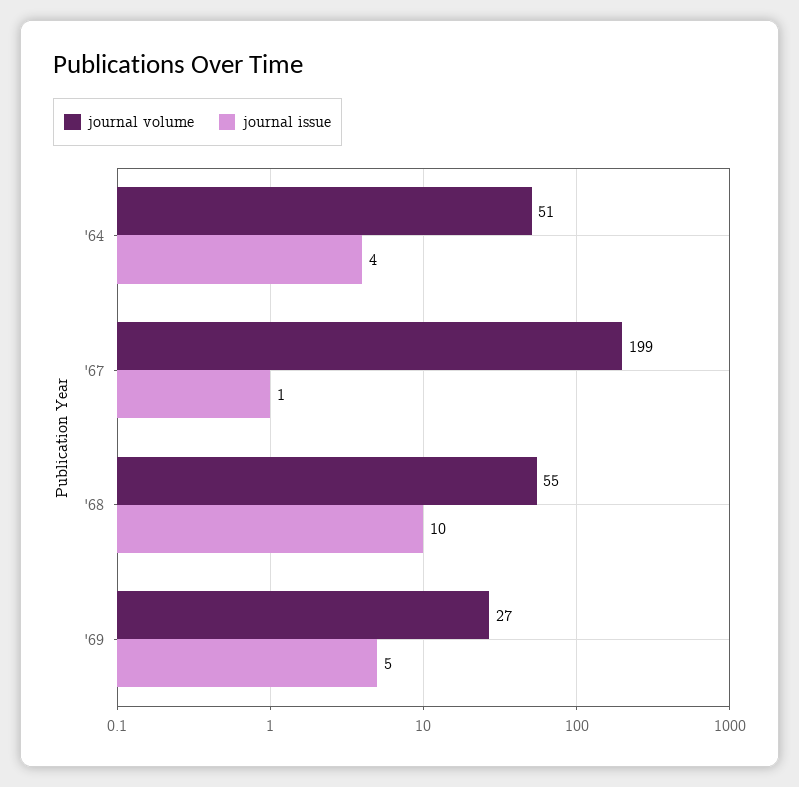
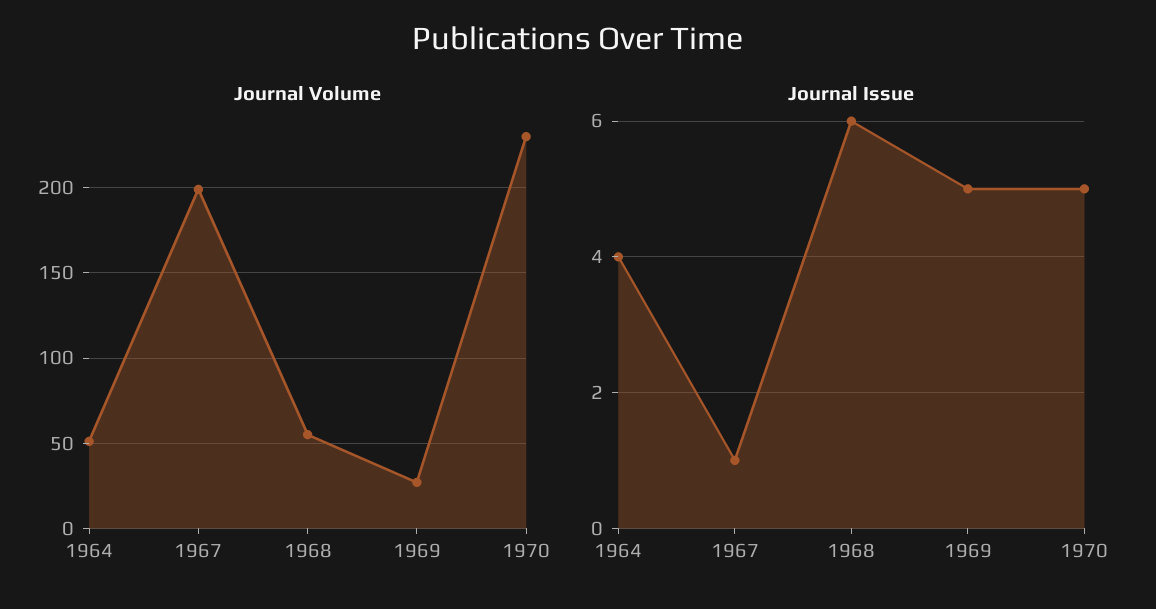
journal issue, '68: 10 -> 6
journal volume, 1970: none -> 230
journal issue, 1970: none -> 5

